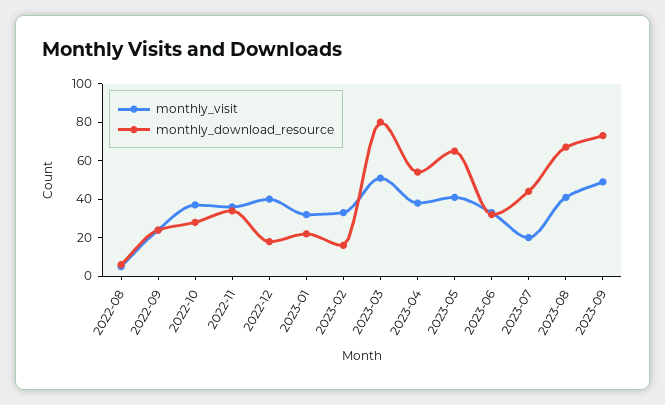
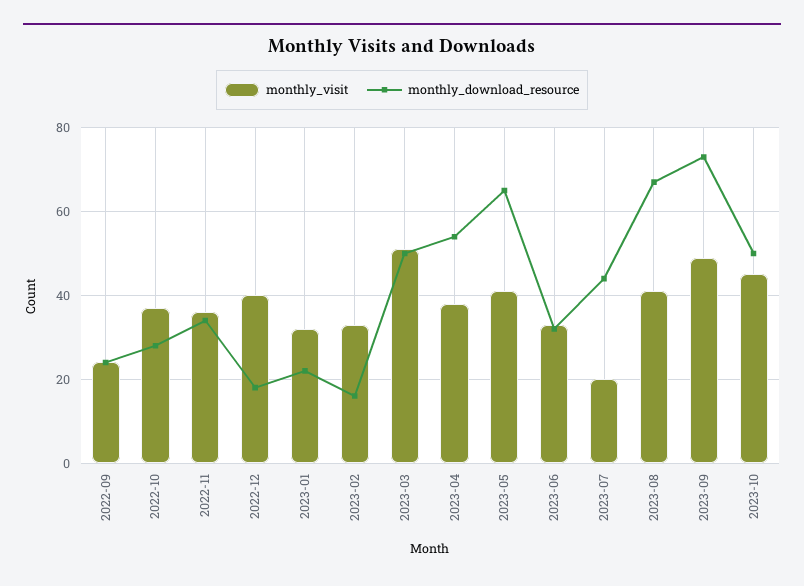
monthly_visit, 2022-08: 5 -> none
monthly_download_resource, 2022-08: 5 -> none
monthly_download_resource, 2023-03: 80 -> 50
monthly_visit, 2023-10: none -> 45
monthly_download_resource, 2023-10: none -> 50

